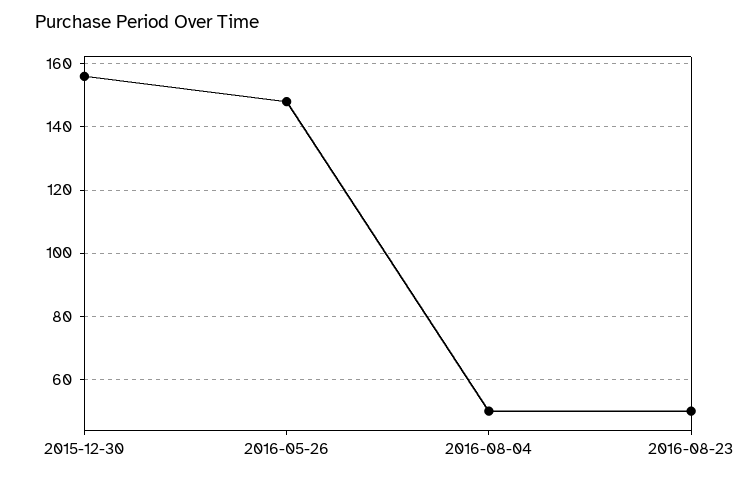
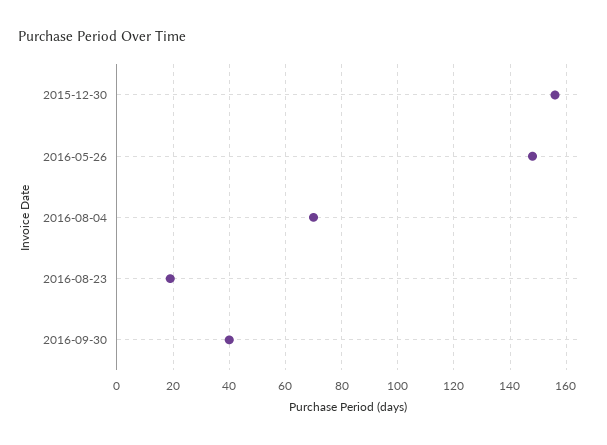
2016-08-04: 50 -> 70
2016-08-23: 50 -> 20
2016-09-30: none -> 40

